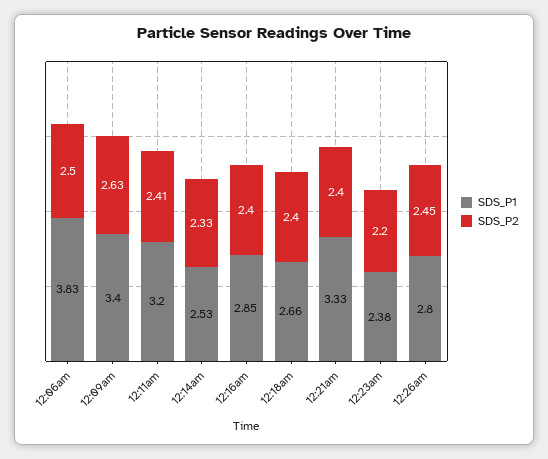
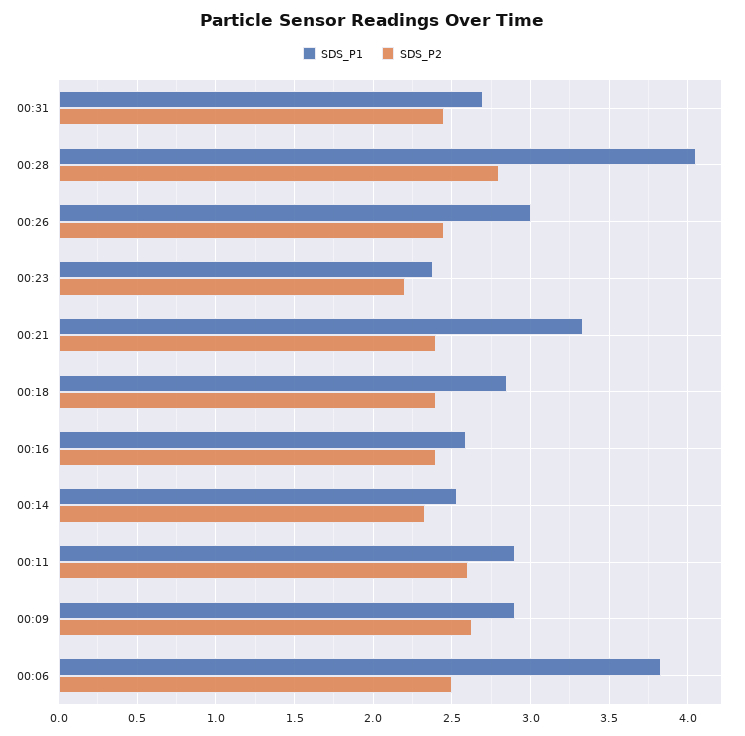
SDS_P1, 12:09am: 3.4 -> 2.9
SDS_P1, 12:11am: 3.2 -> 2.9
SDS_P2, 12:11am: 2.41 -> 2.6
SDS_P1, 12:16am: 2.85 -> 2.6
SDS_P1, 12:18am: 2.66 -> 2.85
SDS_P1, 12:26am: 2.8 -> 3
SDS_P1, 00:31: none -> 2.7
SDS_P2, 00:31: none -> 2.45
SDS_P1, 00:28: none -> 4.05
SDS_P2, 00:28: none -> 2.8

